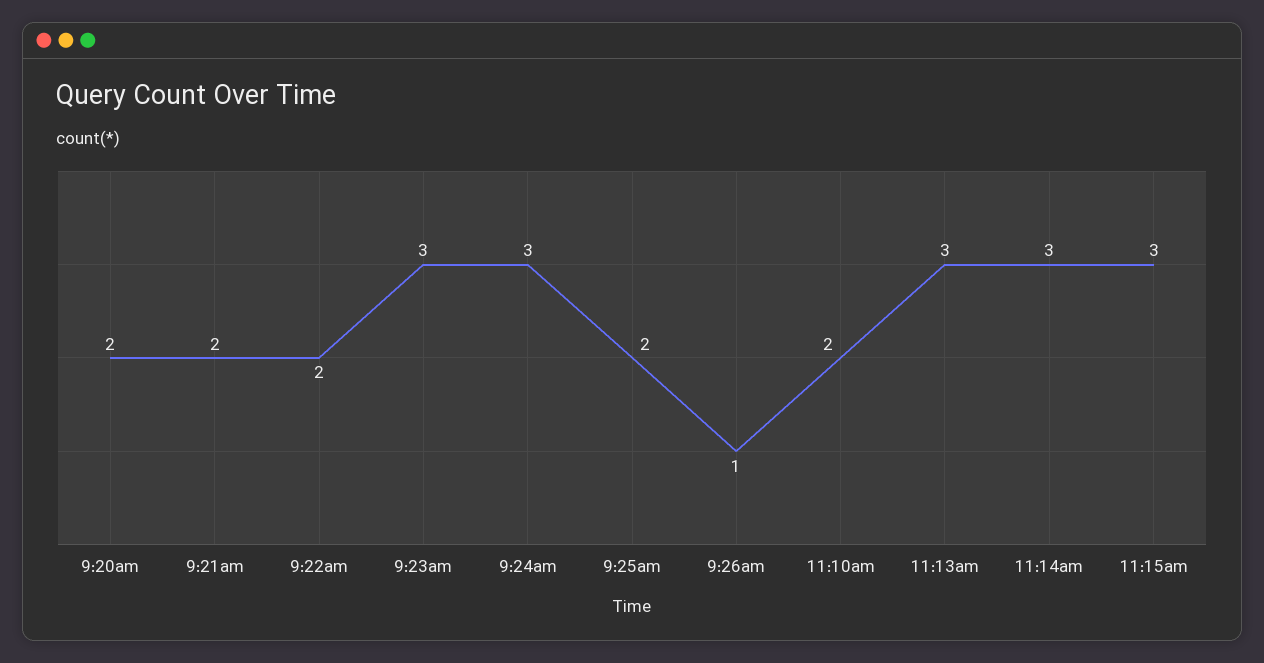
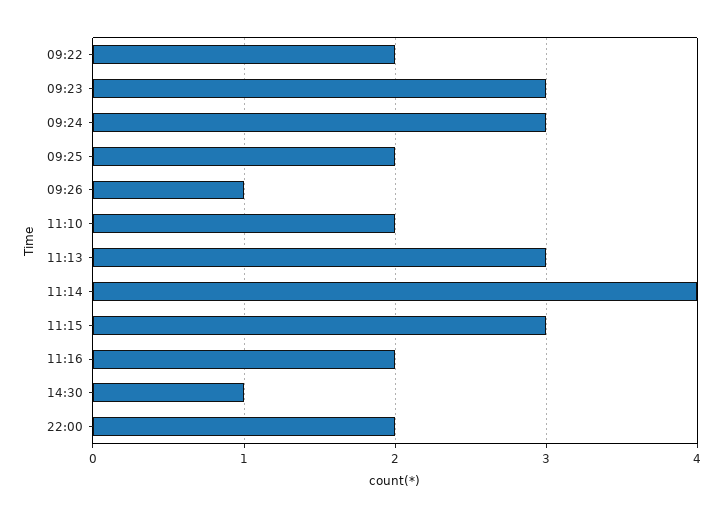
9:20am: 2 -> none
9:21am: 2 -> none
11:14am: 3 -> 4
11:16: none -> 2
14:30: none -> 1
22:00: none -> 2

